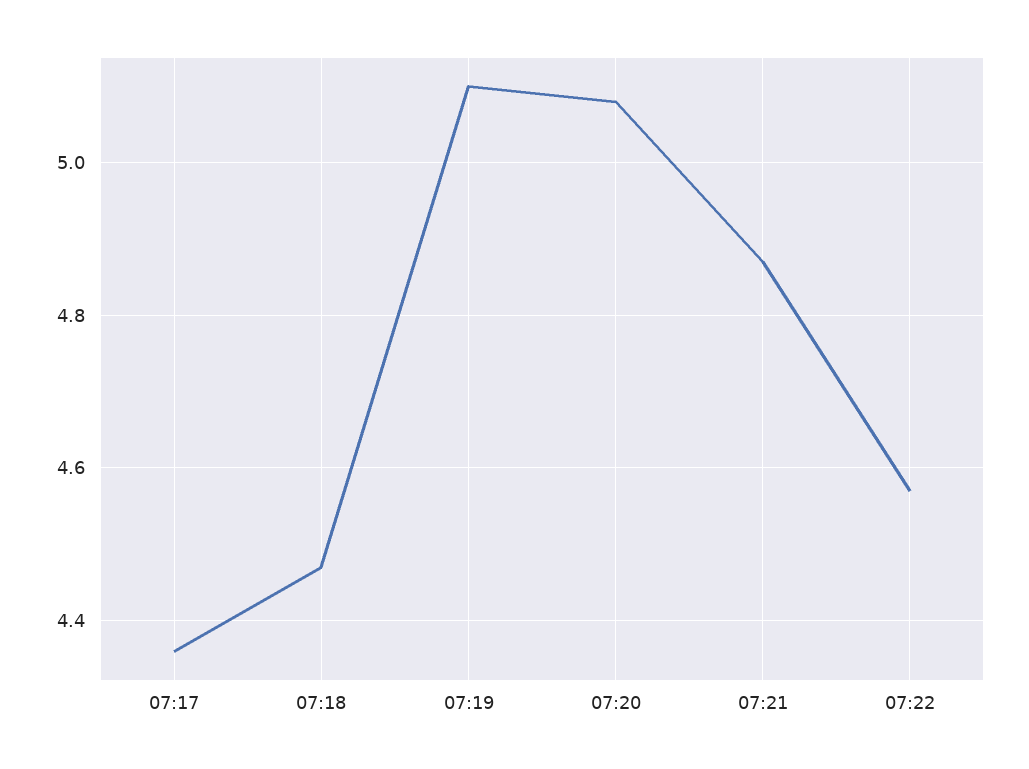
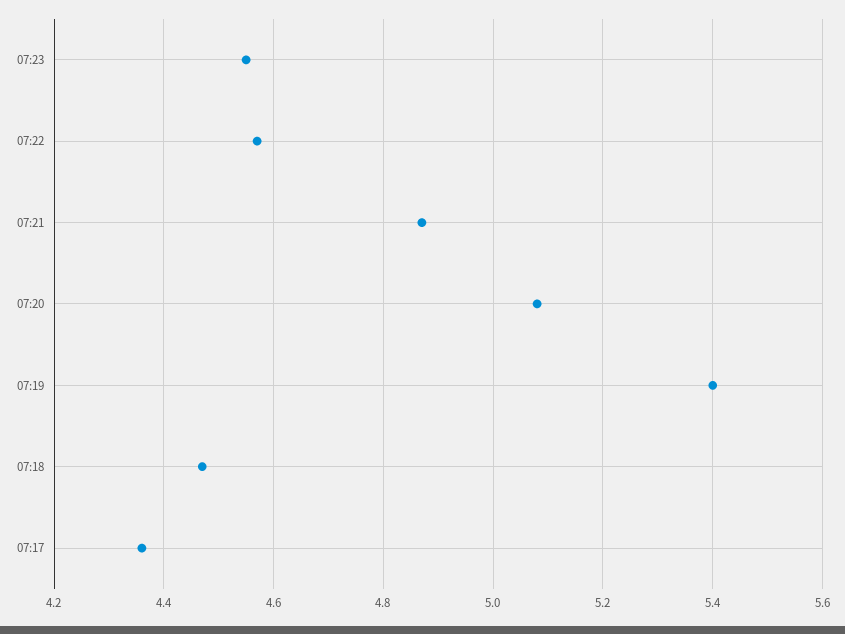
07:19: 5.1 -> 5.4
07:23: none -> 4.55

